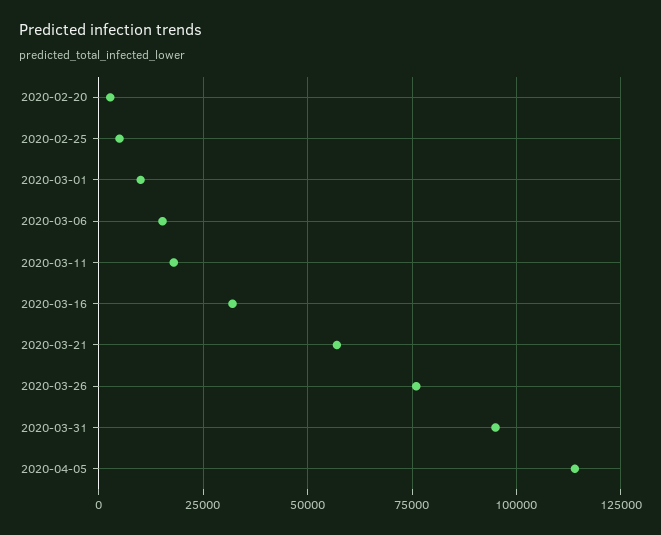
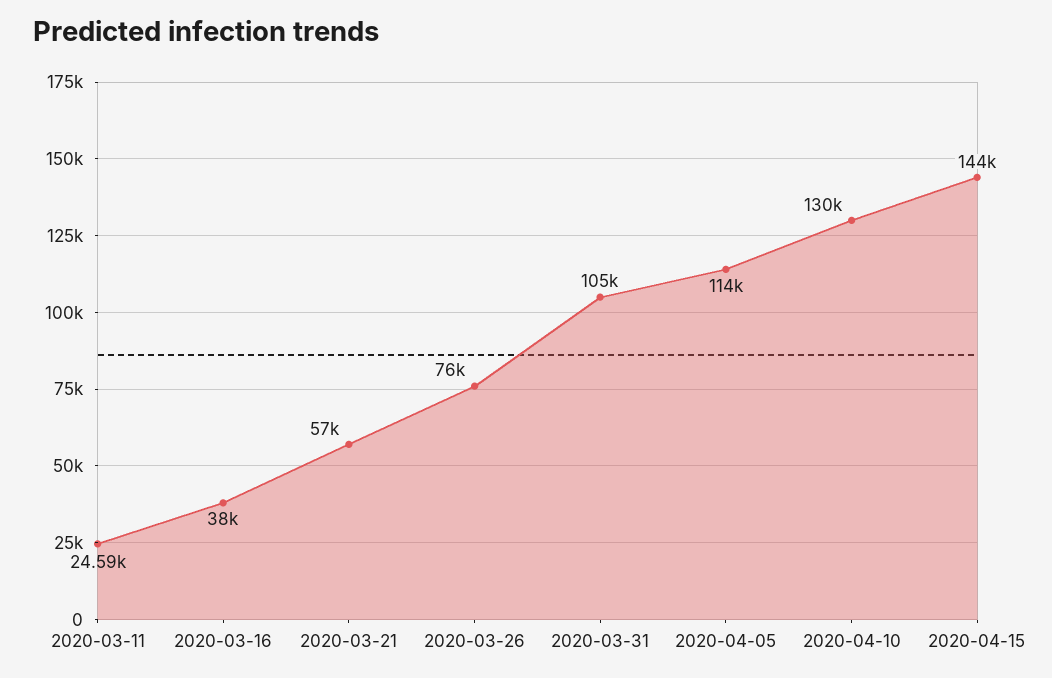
2020-02-20: 2500 -> none
2020-02-25: 5000 -> none
2020-03-01: 10000 -> none
2020-03-06: 15000 -> none
2020-03-11: 17500 -> 24590
2020-03-16: 32500 -> 38000
2020-03-31: 95000 -> 105000
2020-04-10: none -> 130000
2020-04-15: none -> 144000

